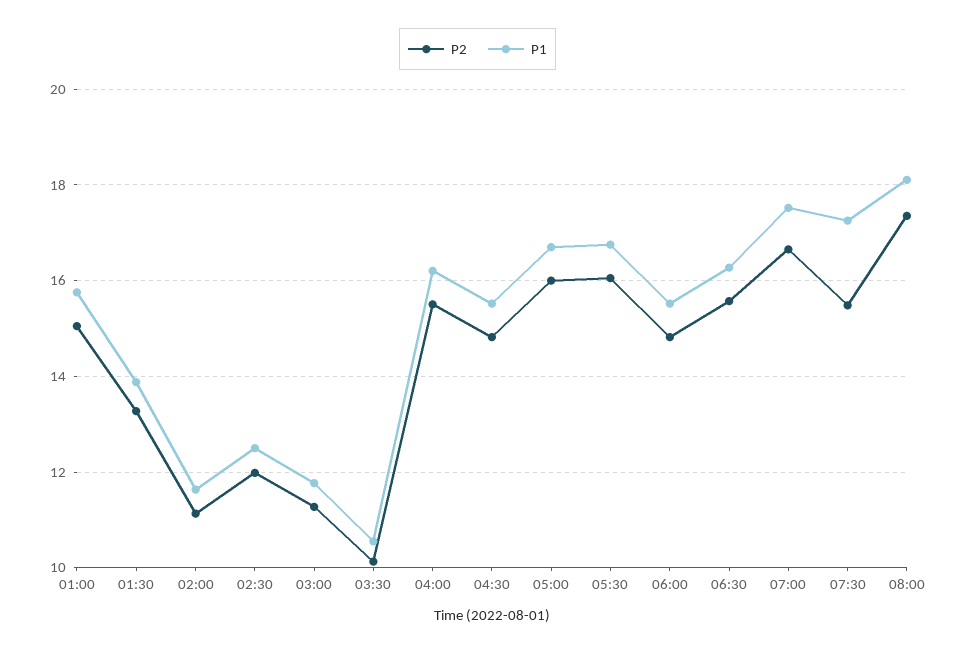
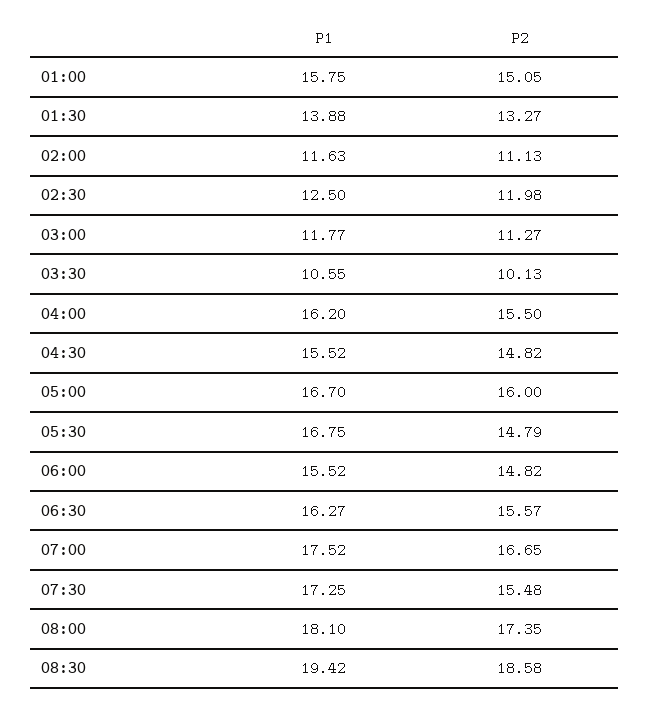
P2, 05:30: 16 -> 14.79
P1, 08:30: none -> 19.42
P2, 08:30: none -> 18.58

